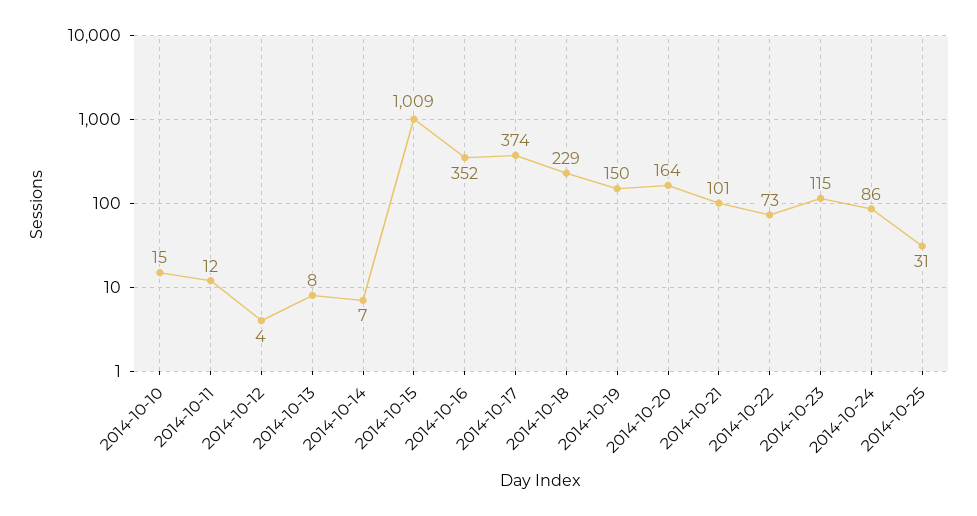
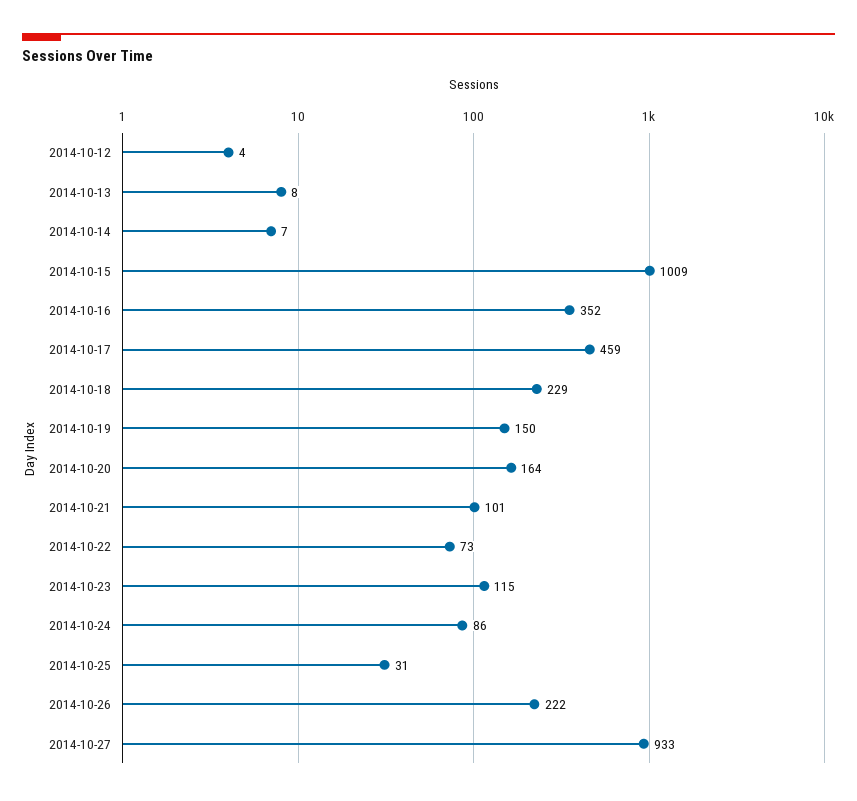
2014-10-10: 15 -> none
2014-10-11: 12 -> none
2014-10-17: 374 -> 459
2014-10-26: none -> 222
2014-10-27: none -> 933

